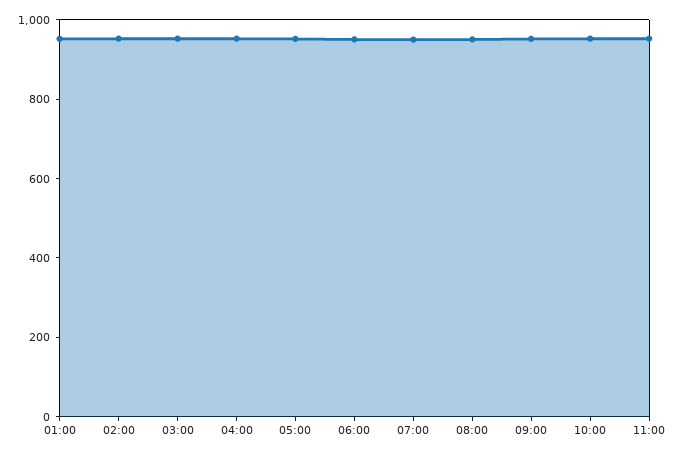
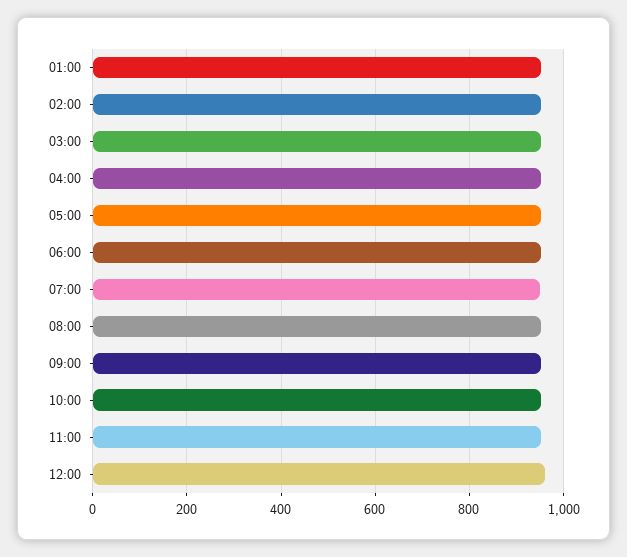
12:00: none -> 960

